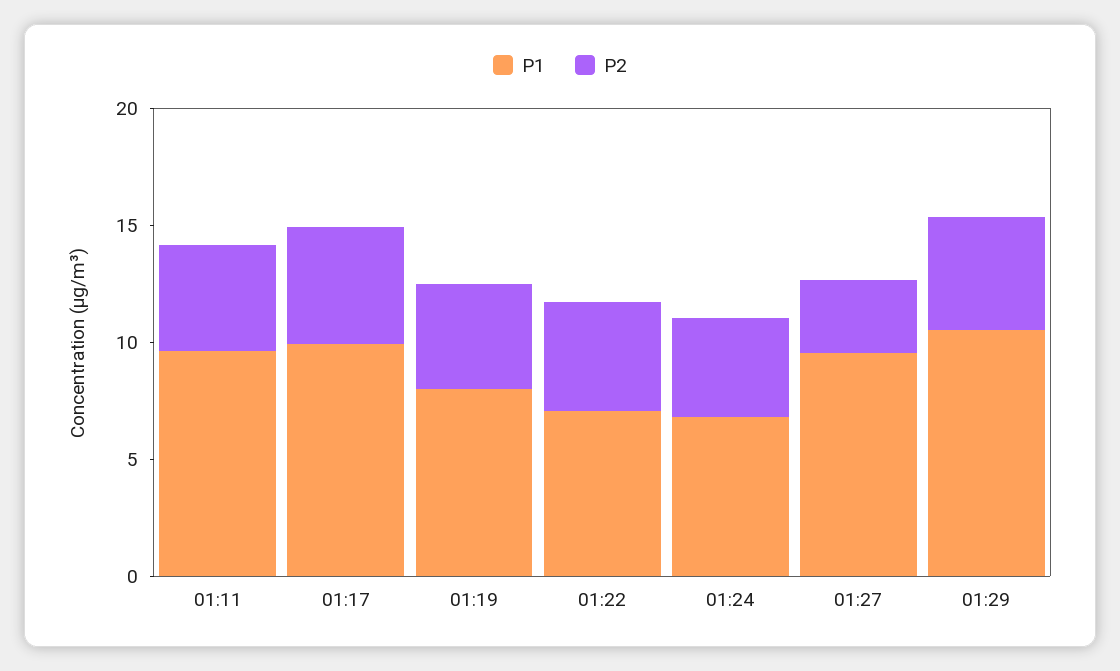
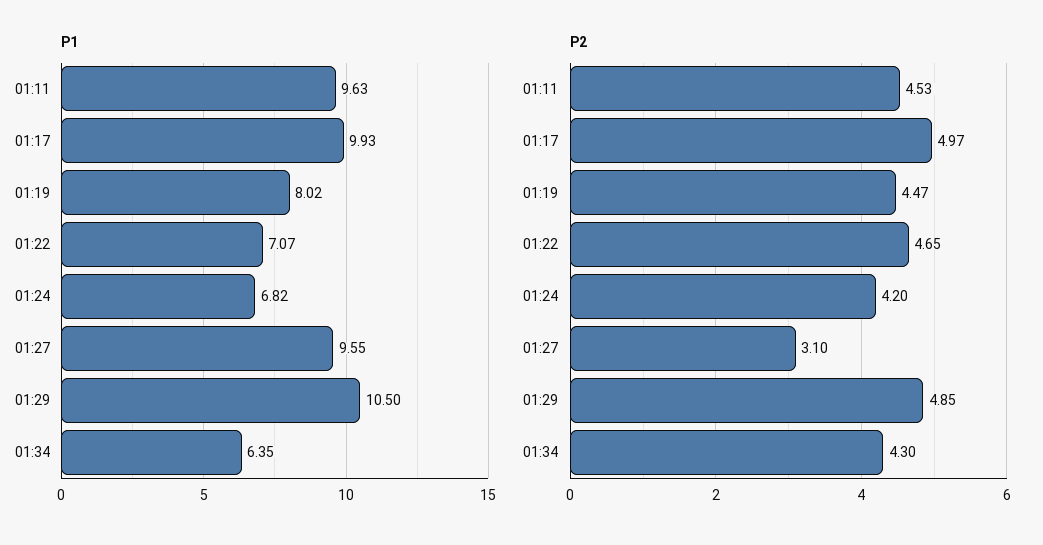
P1, 01:34: none -> 6.35
P2, 01:34: none -> 4.3

